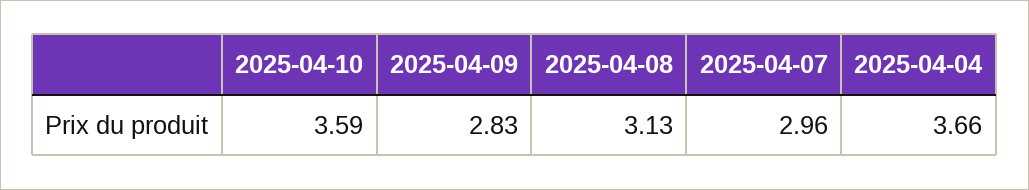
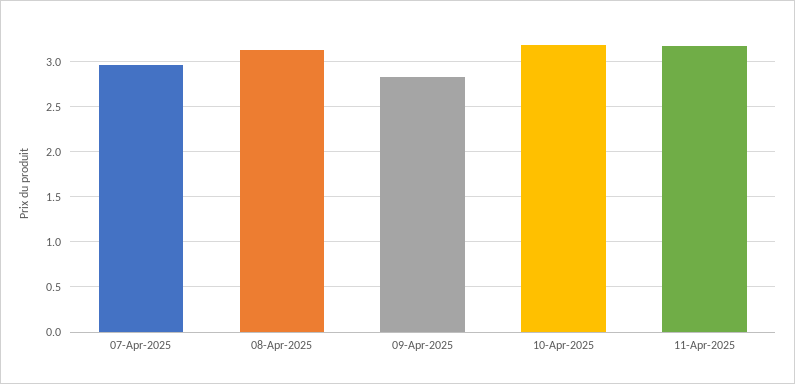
2025-04-10: 3.59 -> 3.2
2025-04-04: 3.66 -> none
11-Apr-2025: none -> 3.2

